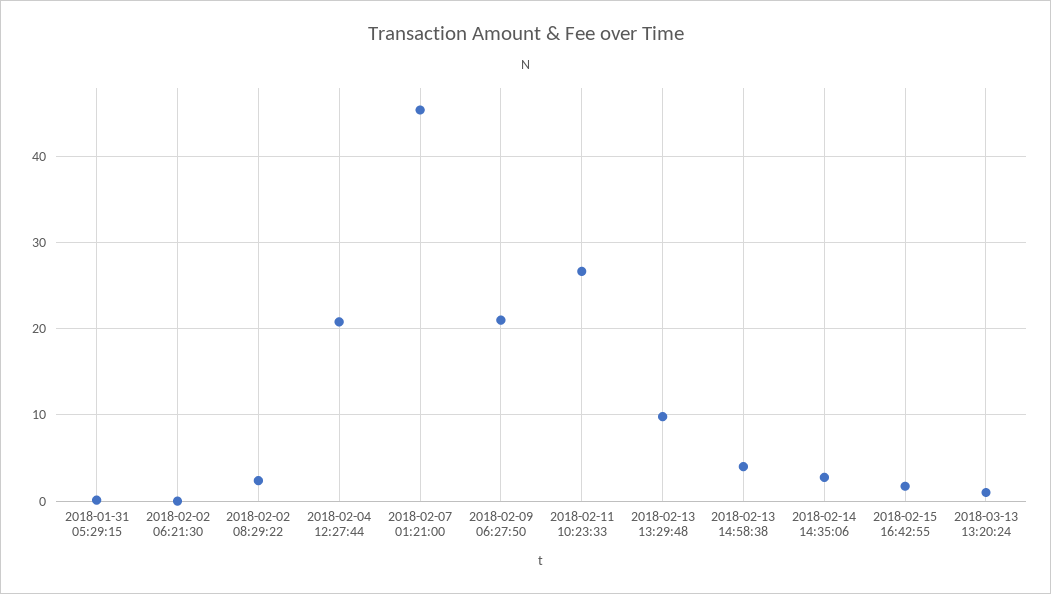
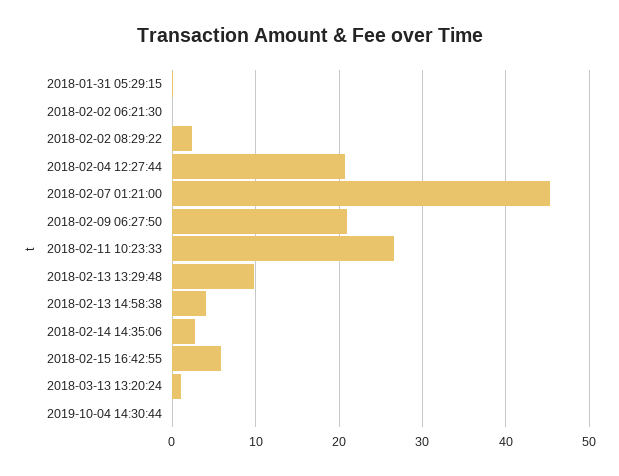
2018-02-15 16:42:55: 2 -> 6
2019-10-04 14:30:44: none -> 0

